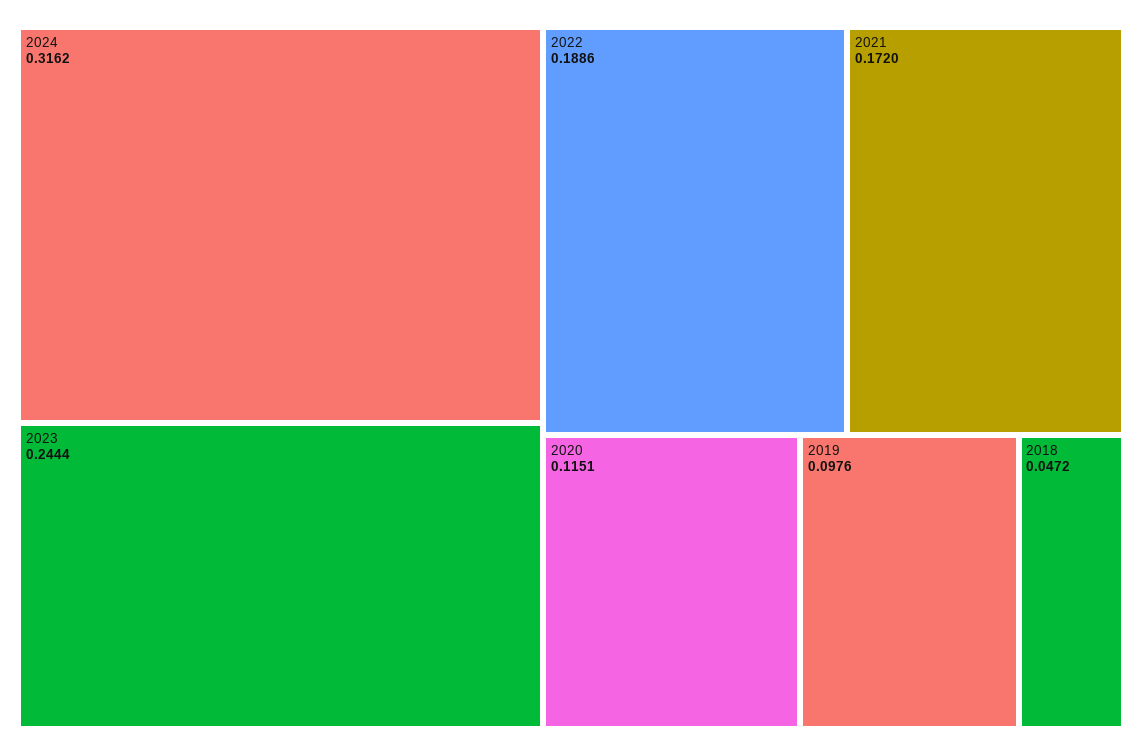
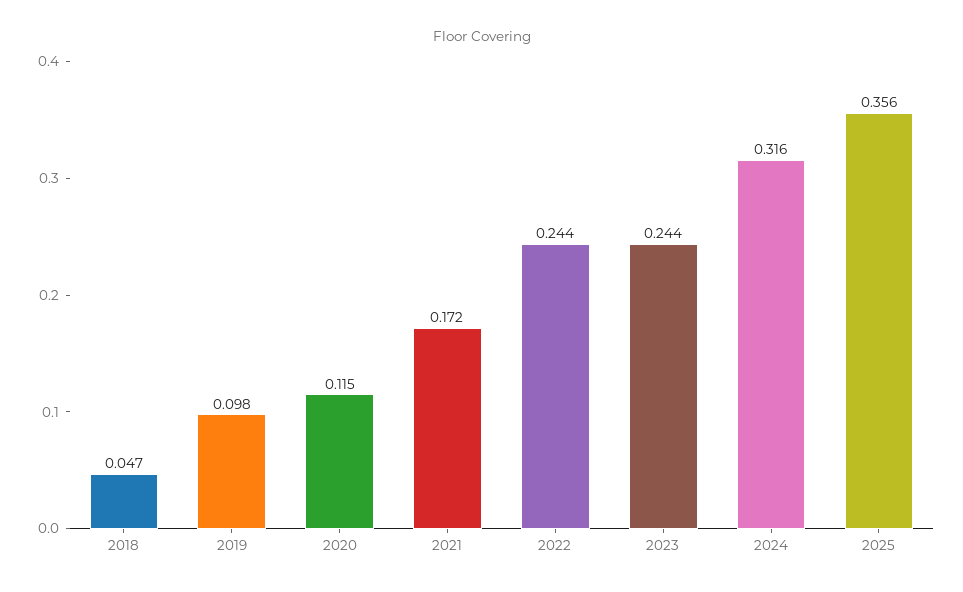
2022: 0.1886 -> 0.244
2025: none -> 0.356

